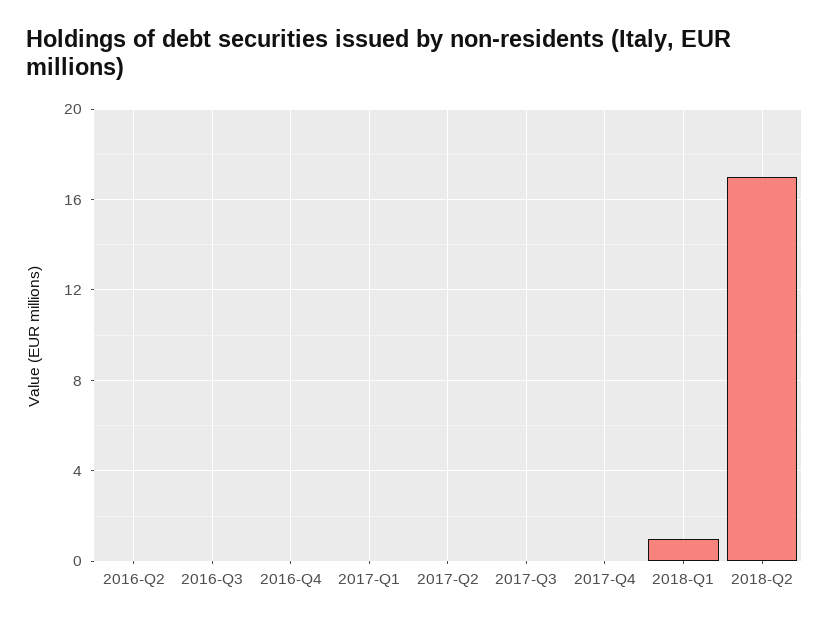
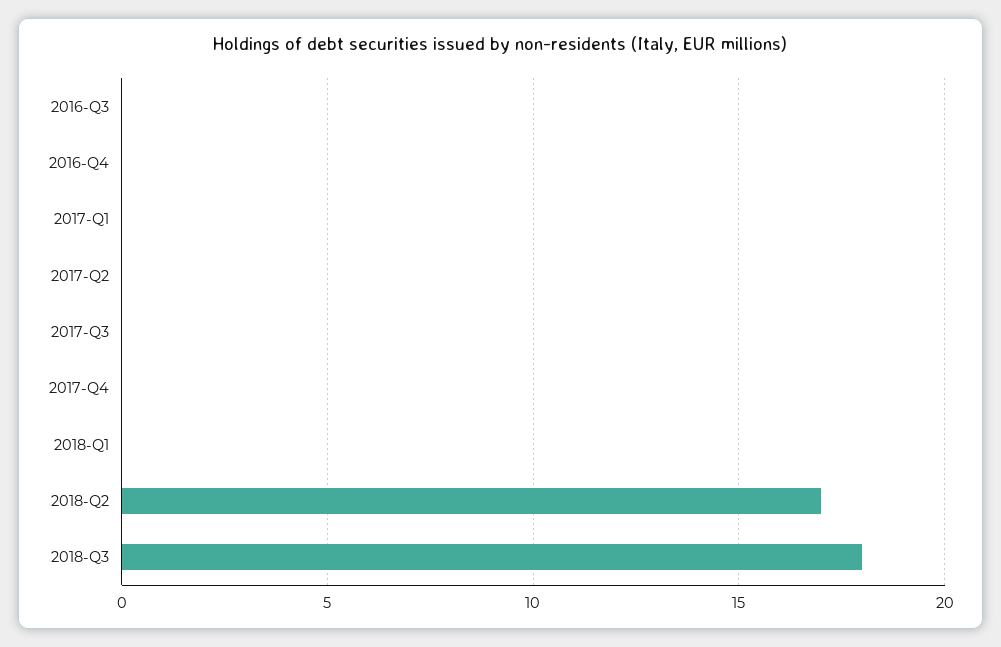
2016-Q2: 0 -> none
2018-Q1: 1 -> 0
2018-Q3: none -> 18

